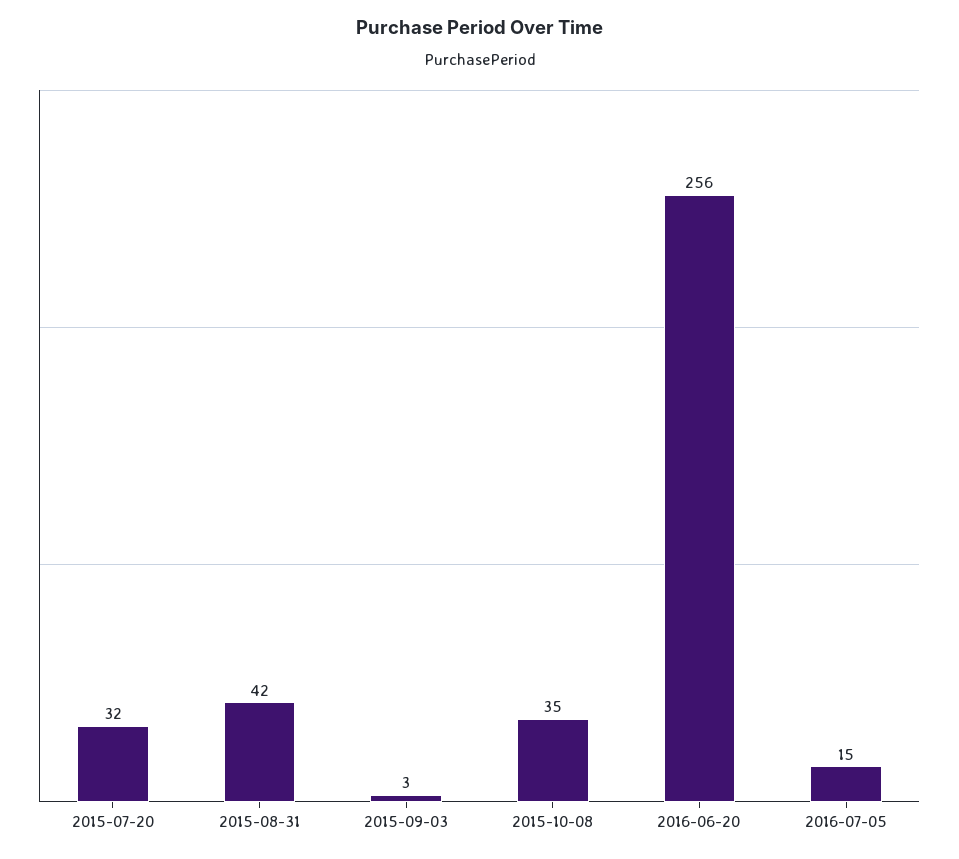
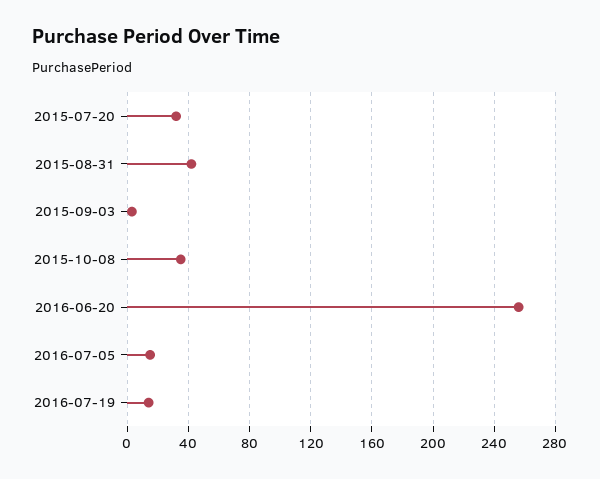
2016-07-19: none -> 15

